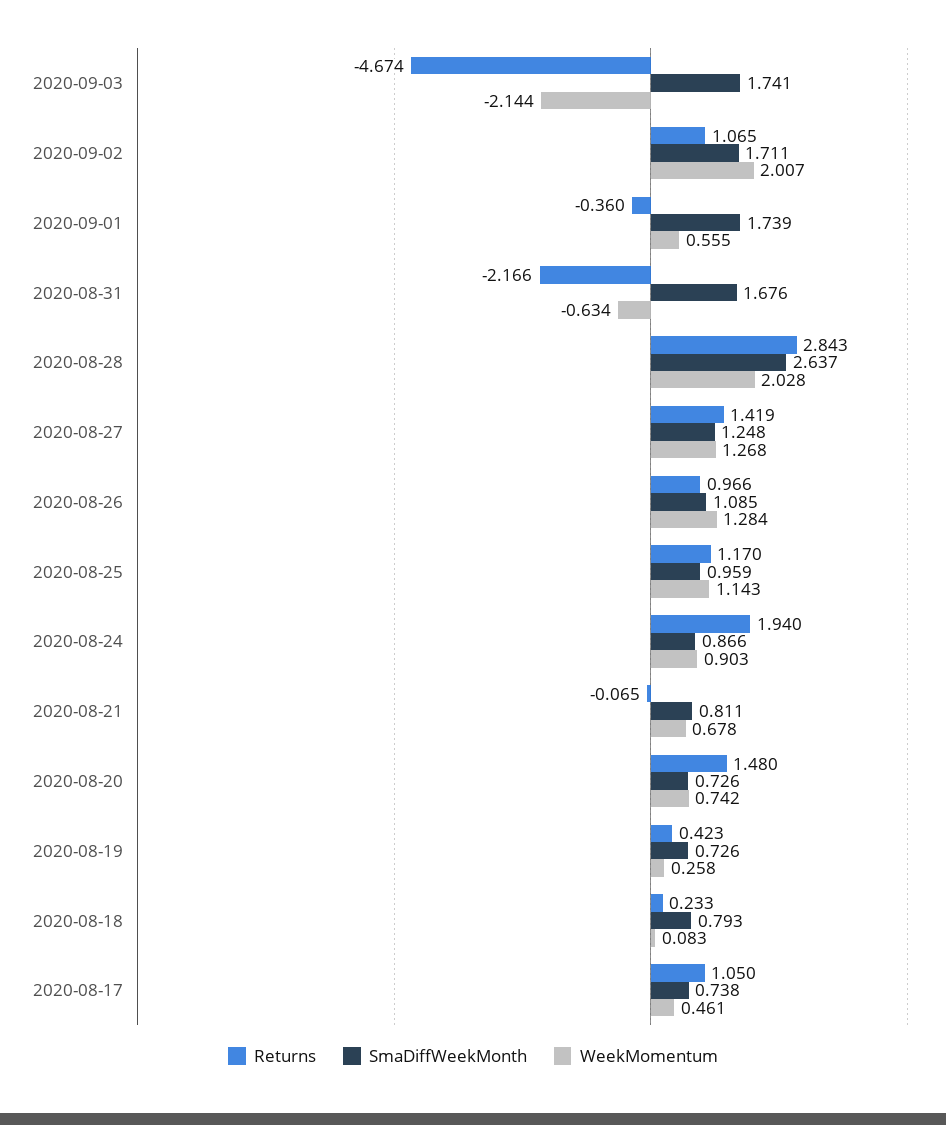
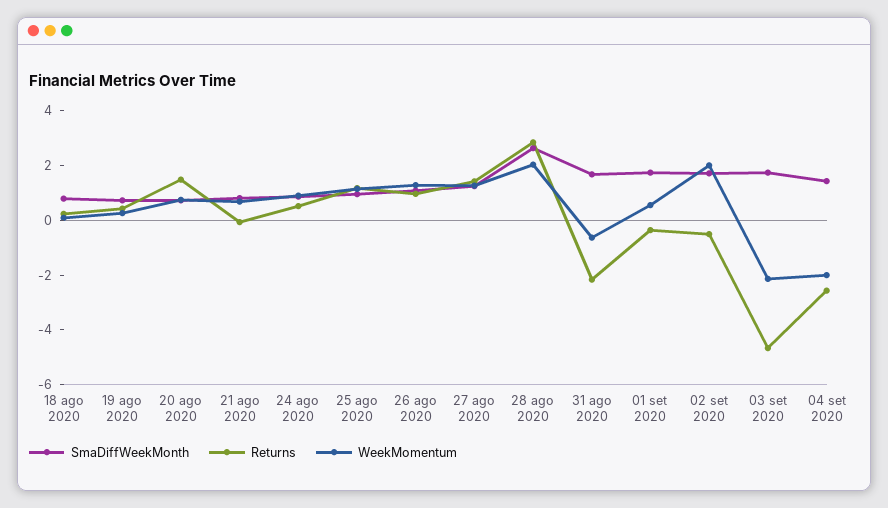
Returns, 2020-09-02: 1.065 -> -0.5
Returns, 2020-08-24: 1.94 -> 0.5
Returns, 2020-08-17: 1.05 -> none
SmaDiffWeekMonth, 2020-08-17: 0.738 -> none
WeekMomentum, 2020-08-17: 0.461 -> none
SmaDiffWeekMonth, 04 set 2020: none -> 1.5
Returns, 04 set 2020: none -> -2.5
WeekMomentum, 04 set 2020: none -> -2

